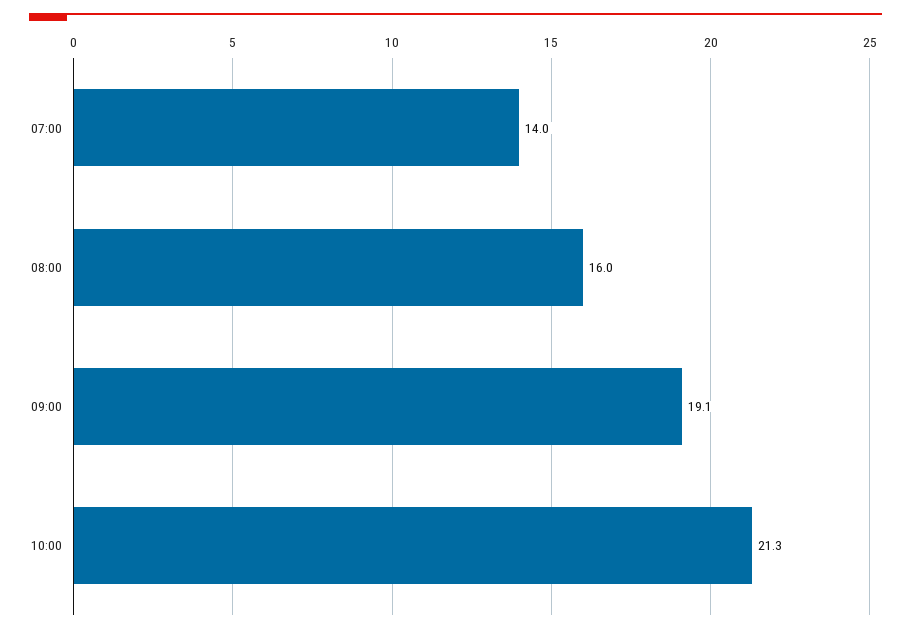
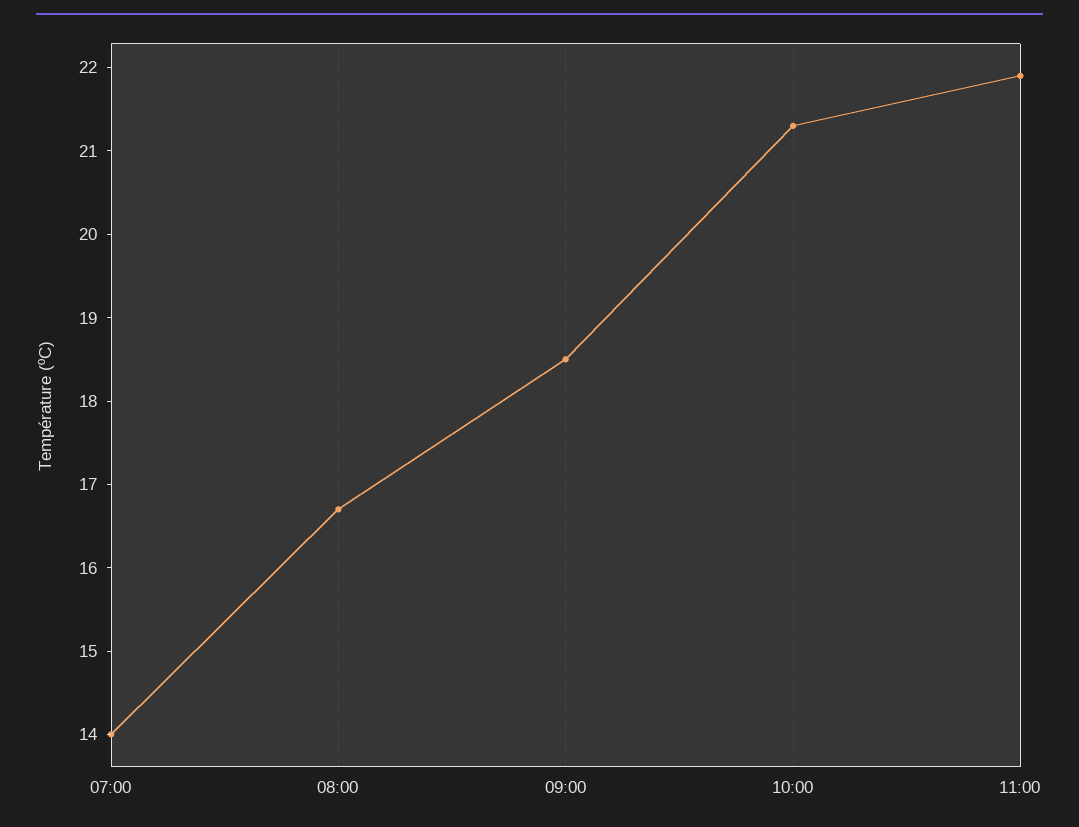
08:00: 16 -> 16.7
09:00: 19.1 -> 18.5
11:00: none -> 21.9

